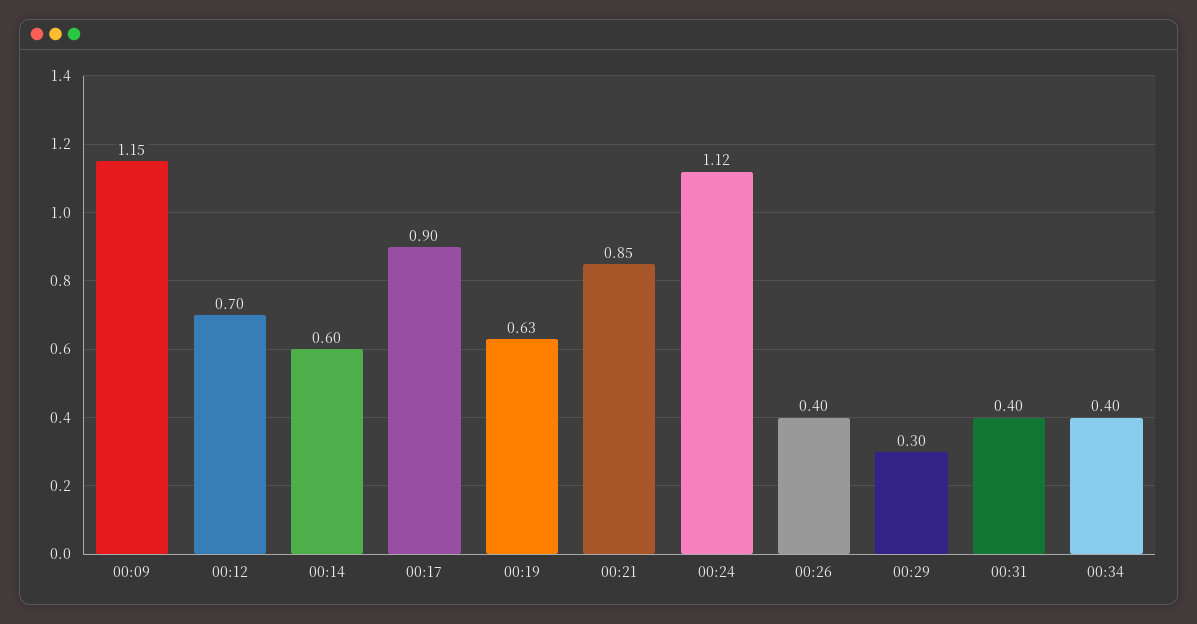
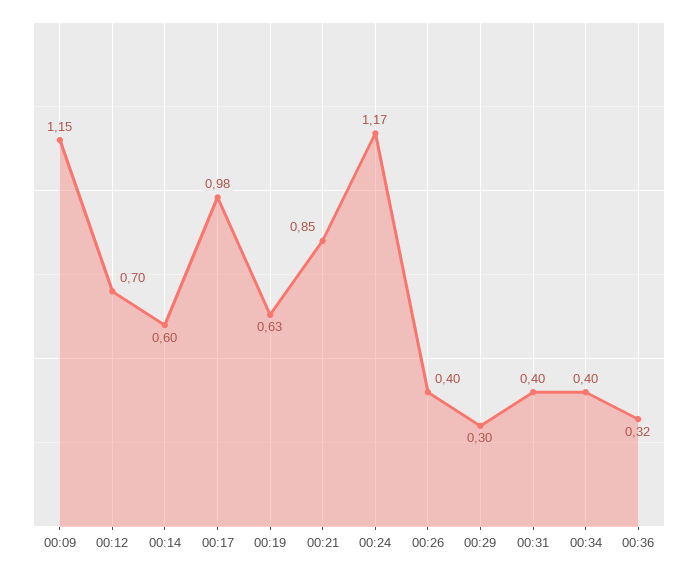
00:17: 0.9 -> 0.98
00:24: 1.12 -> 1.17
00:36: none -> 0.32

